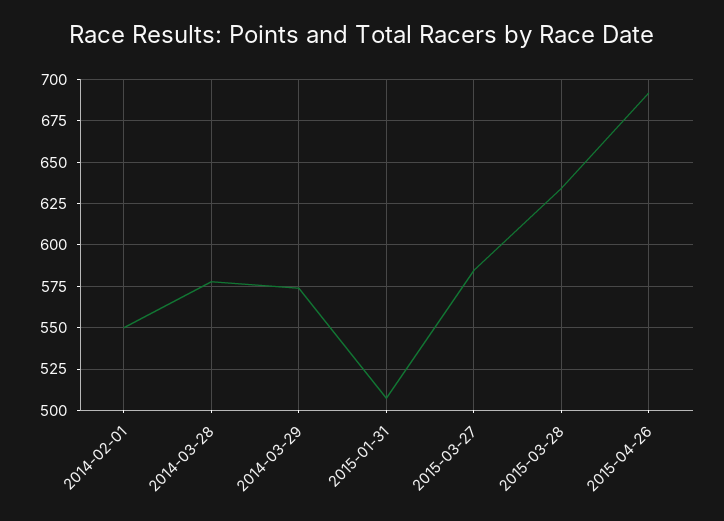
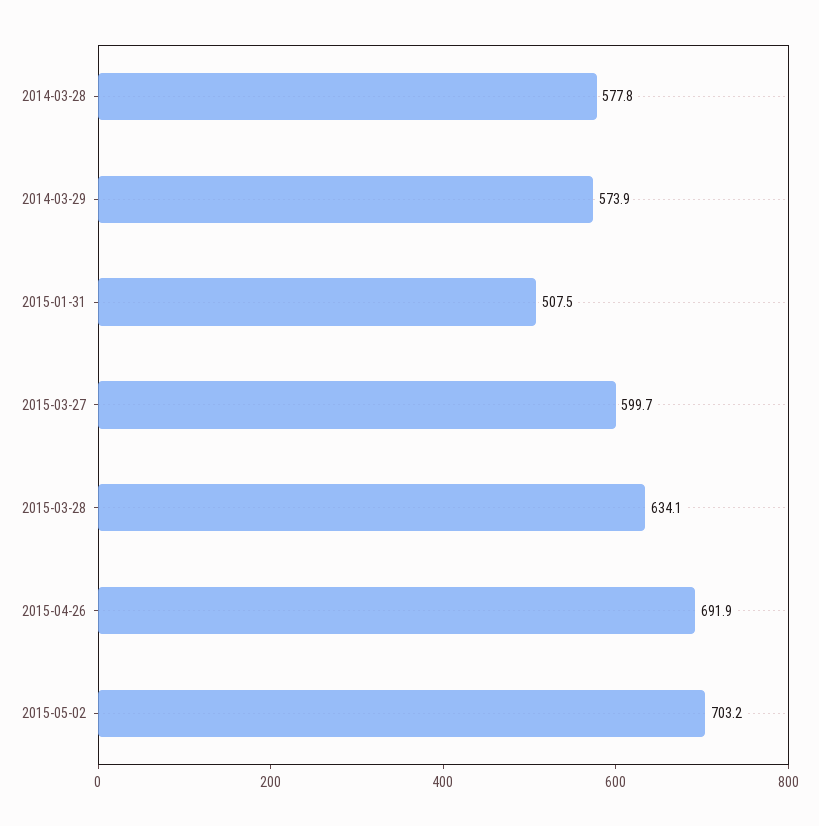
2014-02-01: 550 -> none
2015-03-27: 585 -> 599.7
2015-05-02: none -> 703.2

